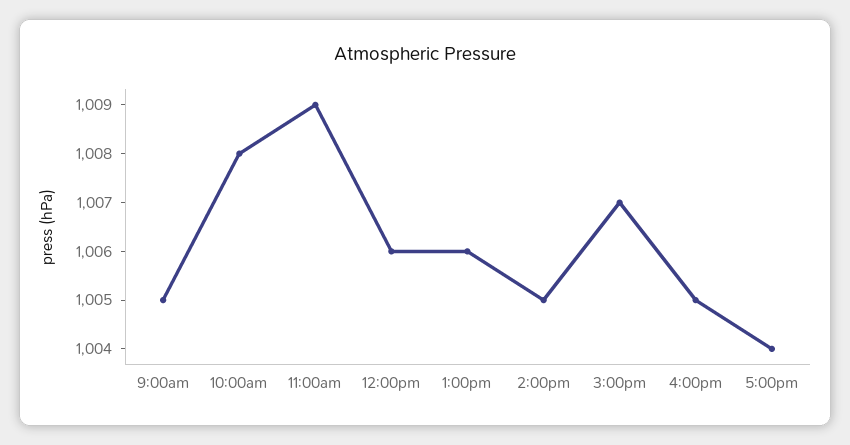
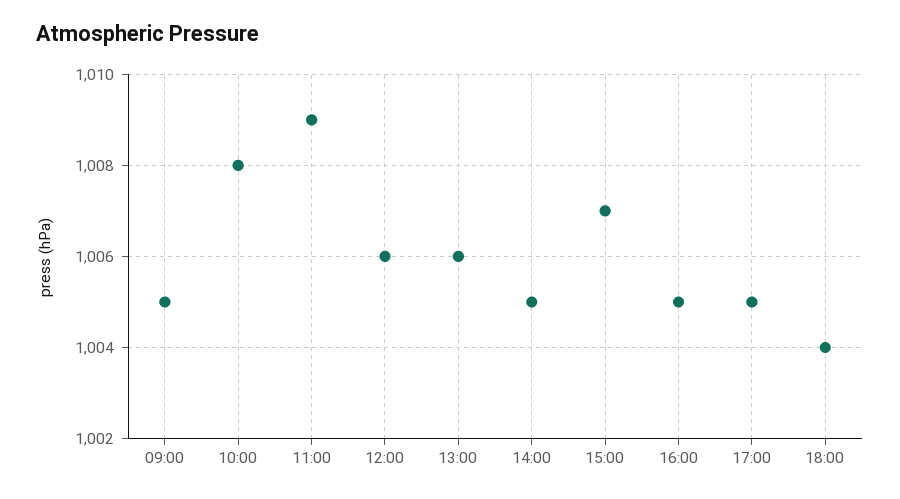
5:00pm: 1004 -> 1005
18:00: none -> 1004

